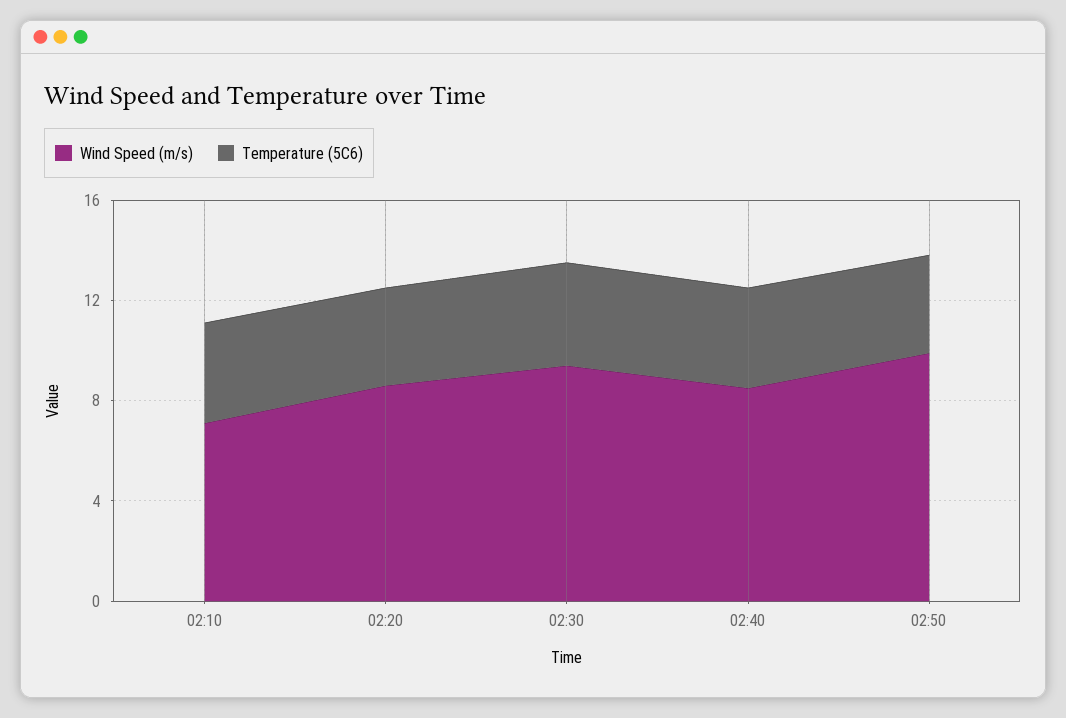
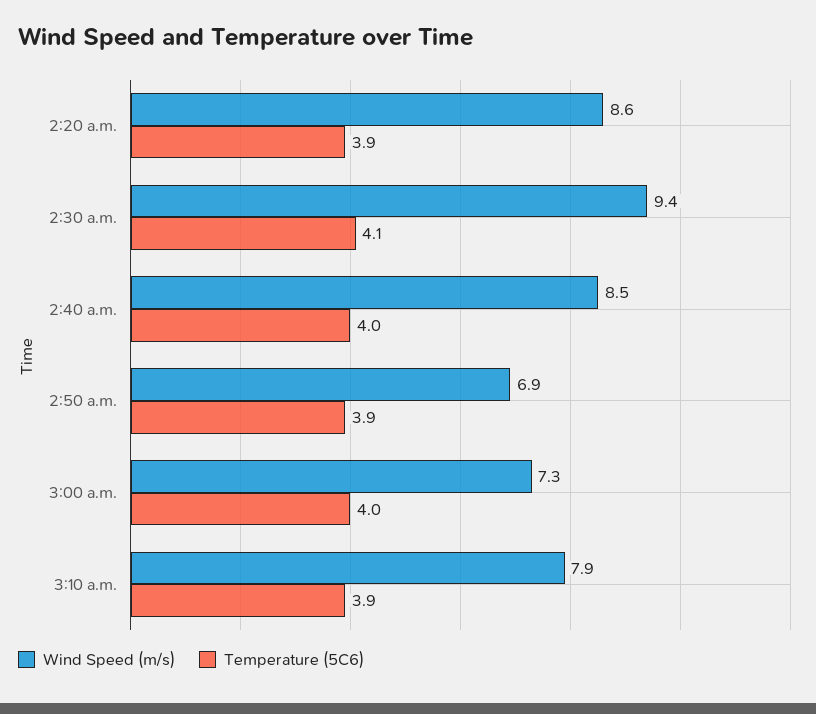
Wind Speed (m/s), 02:10: 7 -> none
Temperature (5C6), 02:10: 4 -> none
Wind Speed (m/s), 02:50: 10 -> 6.9
Wind Speed (m/s), 3:00 a.m.: none -> 7.3
Temperature (5C6), 3:00 a.m.: none -> 4
Wind Speed (m/s), 3:10 a.m.: none -> 7.9
Temperature (5C6), 3:10 a.m.: none -> 3.9

